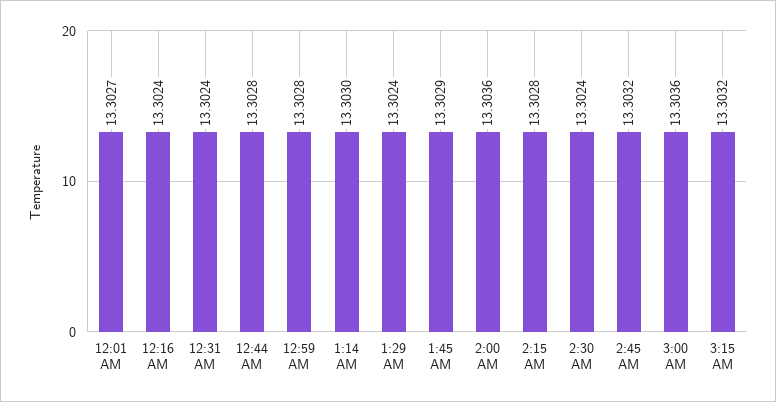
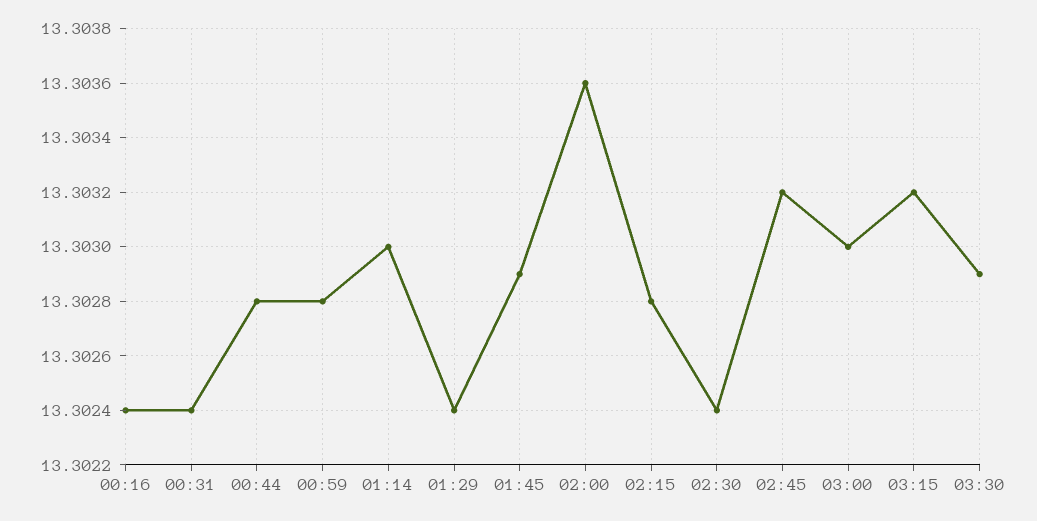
12:01 AM: 13.3027 -> none
3:00 AM: 13.3036 -> 13.303
03:30: none -> 13.3029

